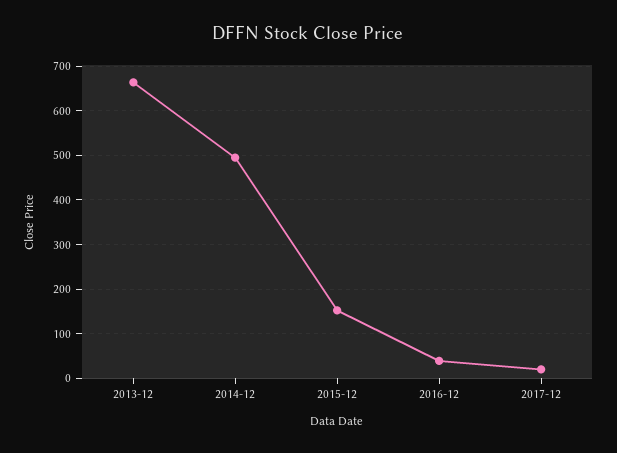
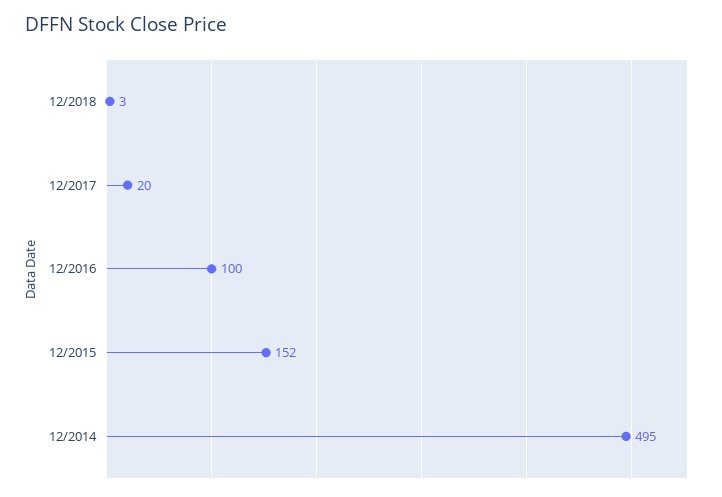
2013-12: 660 -> none
2016-12: 40 -> 100
12/2018: none -> 3

